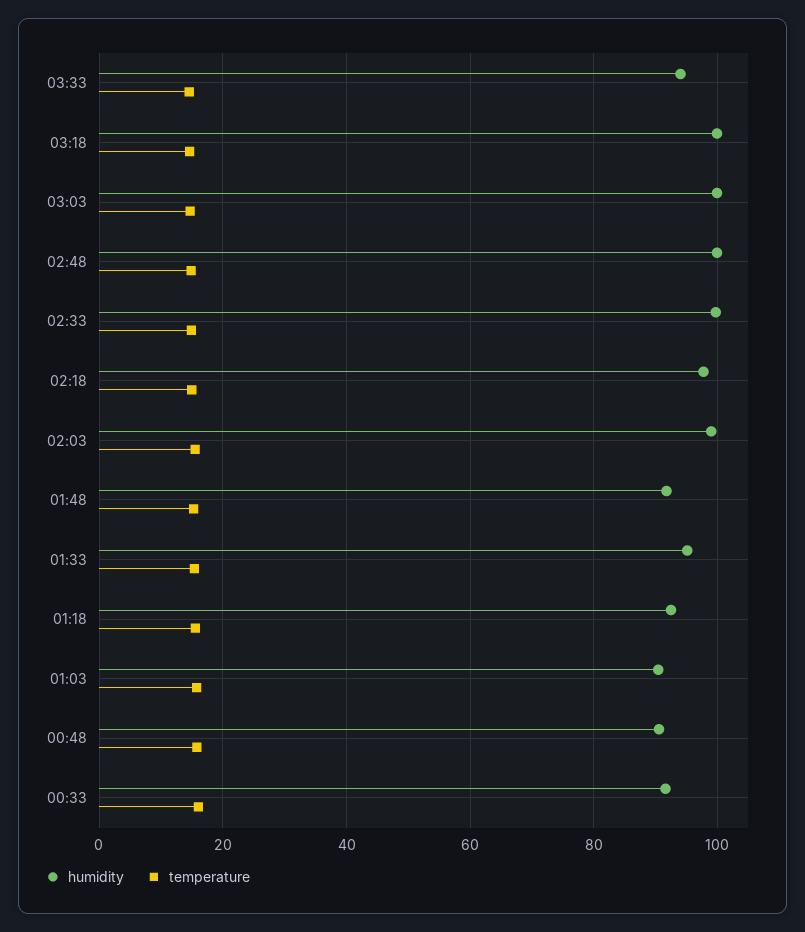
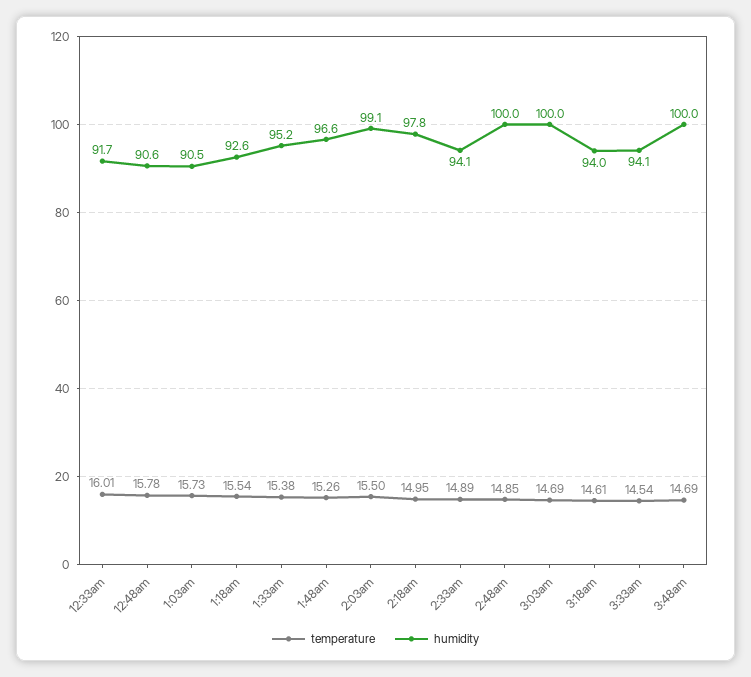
humidity, 03:18: 100 -> 94
humidity, 02:33: 100 -> 94.1
humidity, 01:48: 92 -> 96.6
temperature, 3:48am: none -> 14.69
humidity, 3:48am: none -> 100

